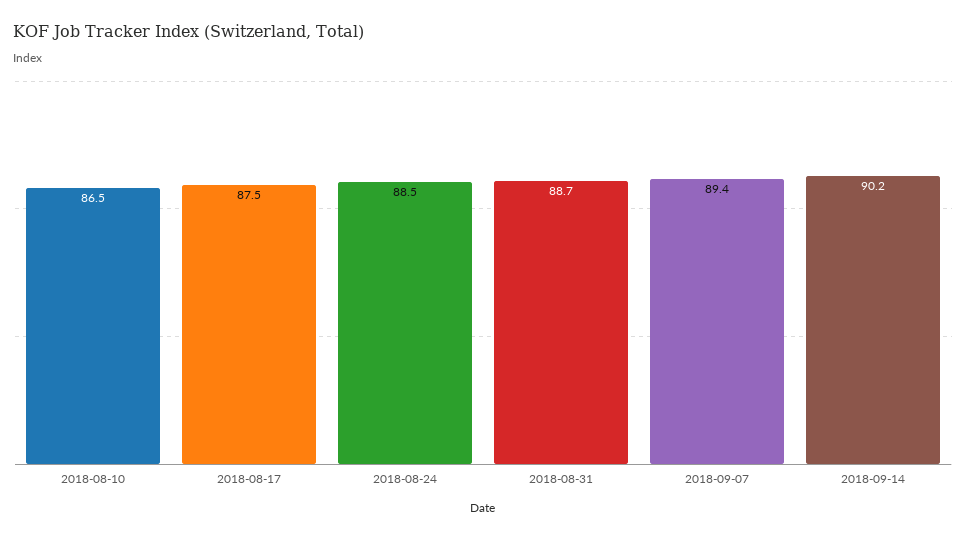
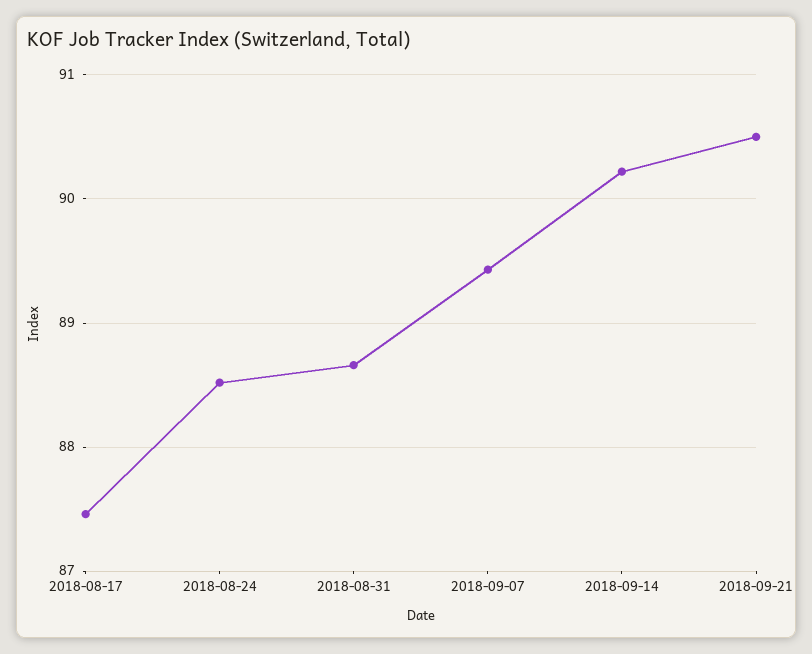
2018-08-10: 86.5 -> none
2018-09-21: none -> 90.5

